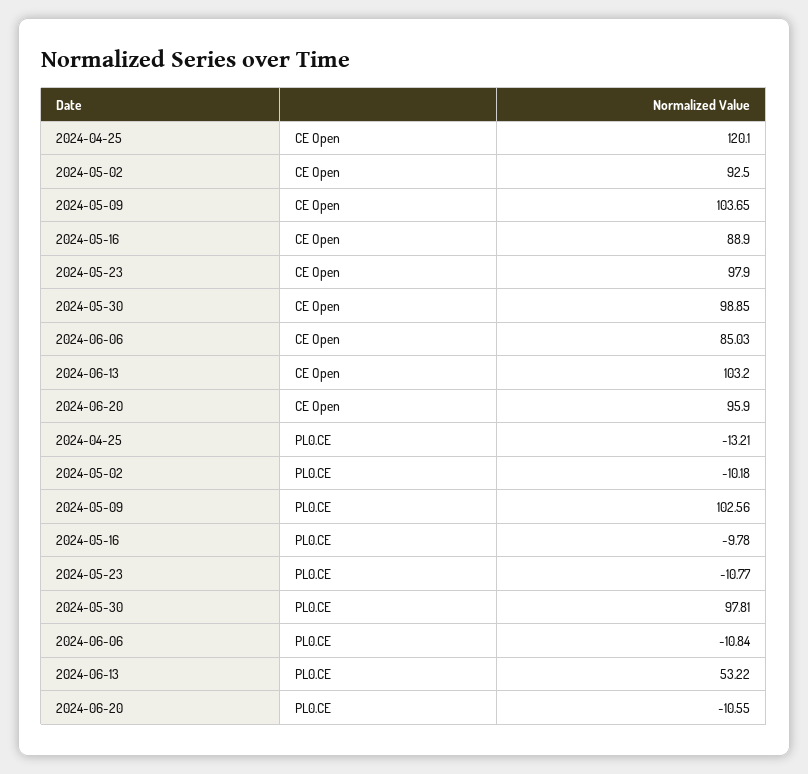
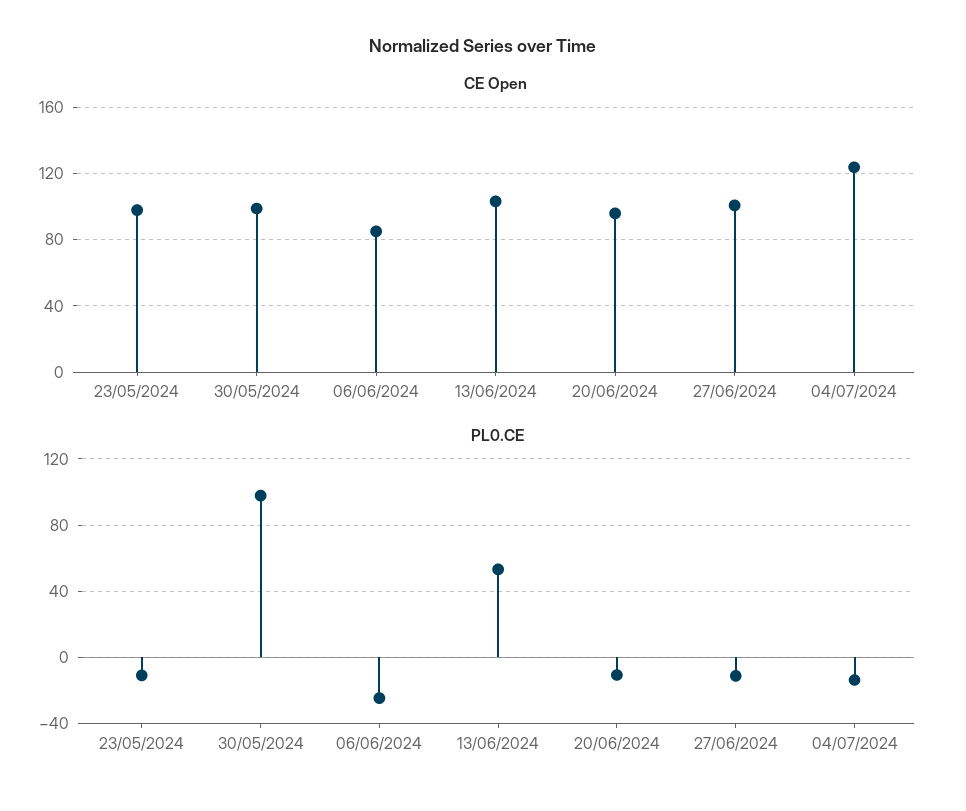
CE Open, 2024-04-25: 120.1 -> none
CE Open, 2024-05-02: 92.5 -> none
CE Open, 2024-05-09: 103.65 -> none
CE Open, 2024-05-16: 88.9 -> none
PL0.CE, 2024-04-25: -13.21 -> none
PL0.CE, 2024-05-02: -10.18 -> none
PL0.CE, 2024-05-09: 102.56 -> none
PL0.CE, 2024-05-16: -9.78 -> none
PL0.CE, 2024-06-06: -10.84 -> -25
CE Open, 27/06/2024: none -> 100
CE Open, 04/07/2024: none -> 125
PL0.CE, 27/06/2024: none -> -10
PL0.CE, 04/07/2024: none -> -15

